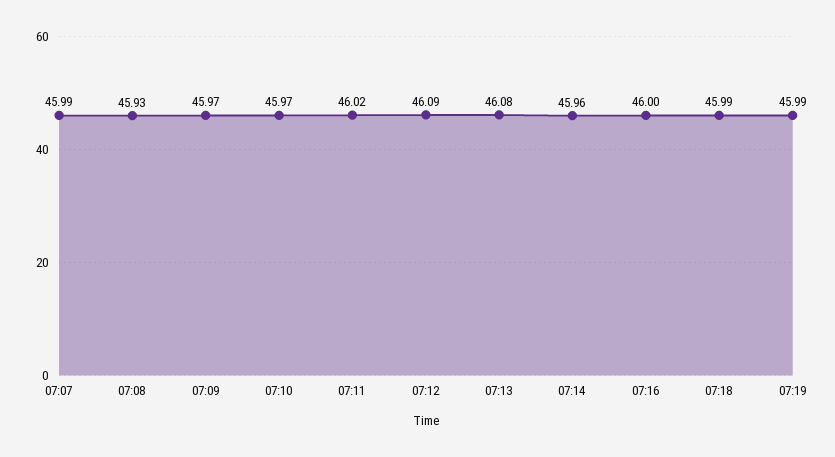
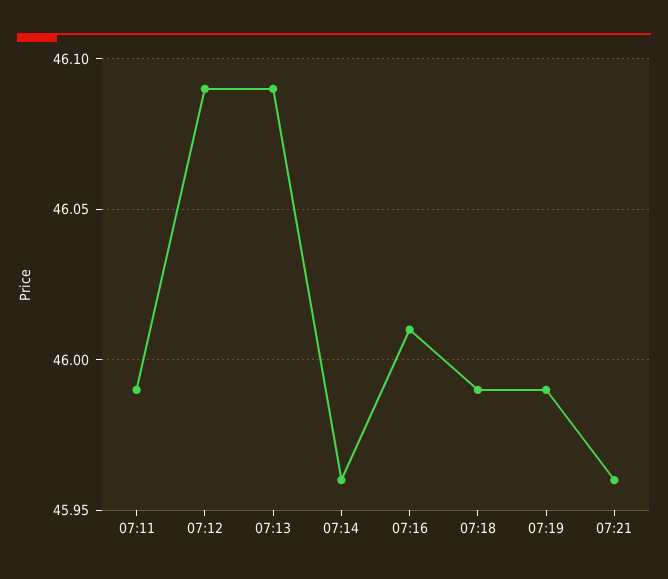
07:07: 45.99 -> none
07:08: 45.93 -> none
07:09: 45.97 -> none
07:10: 45.97 -> none
07:11: 46.02 -> 45.99
07:13: 46.08 -> 46.09
07:16: 46 -> 46.01
07:21: none -> 45.96

